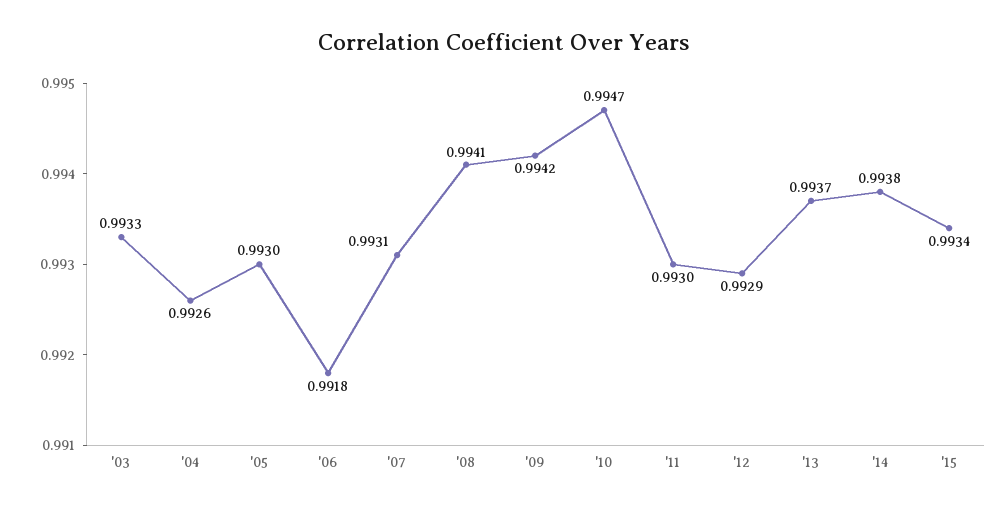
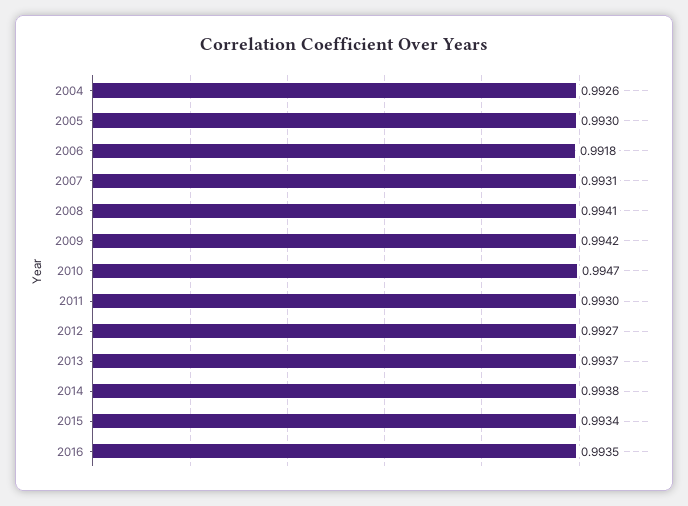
'03: 0.9933 -> none
'12: 0.9929 -> 0.9927
2016: none -> 0.9935

